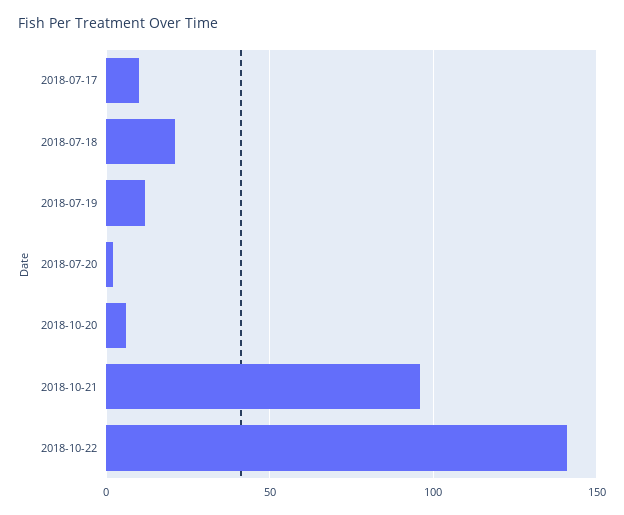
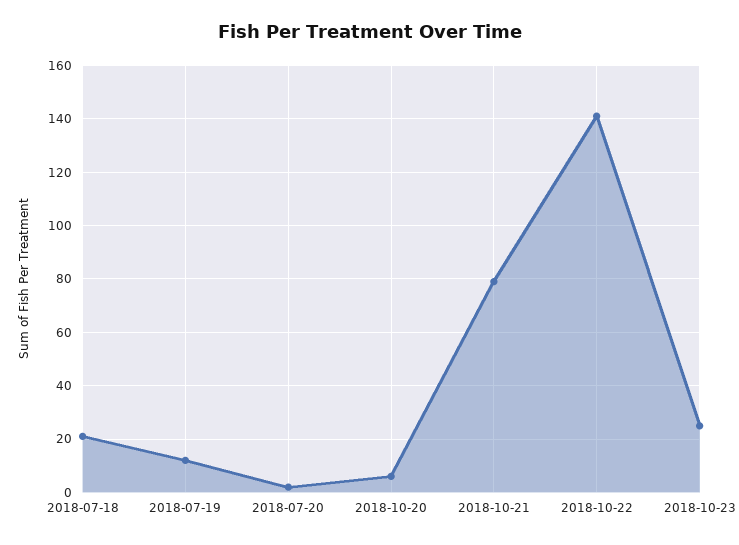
2018-07-17: 10 -> none
2018-10-21: 95 -> 80
2018-10-23: none -> 25

